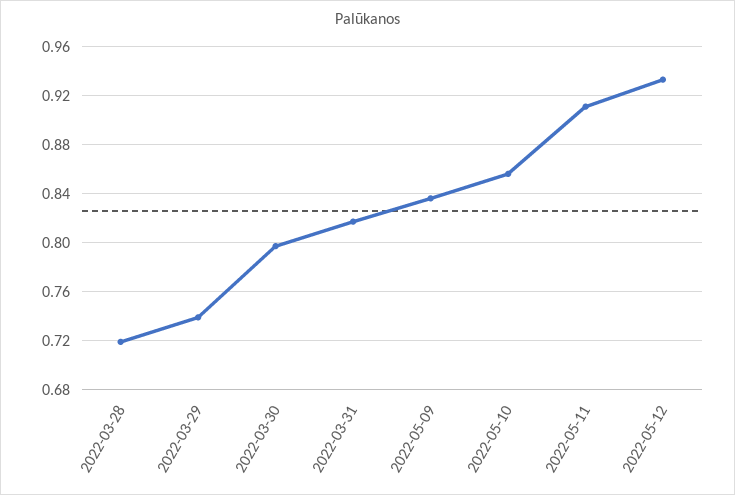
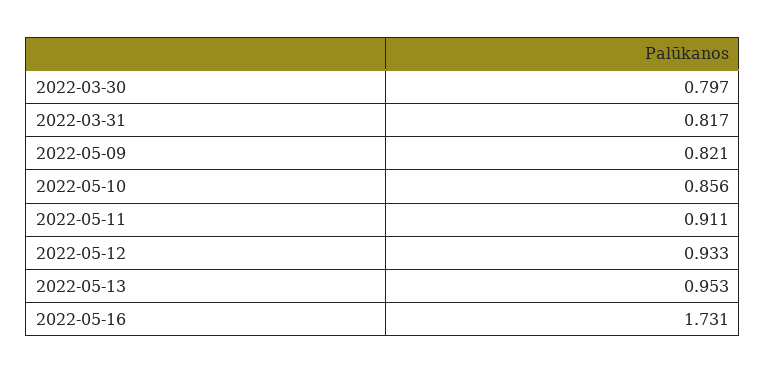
2022-03-28: 0.72 -> none
2022-03-29: 0.74 -> none
2022-05-09: 0.835 -> 0.821
2022-05-13: none -> 0.953
2022-05-16: none -> 1.731

